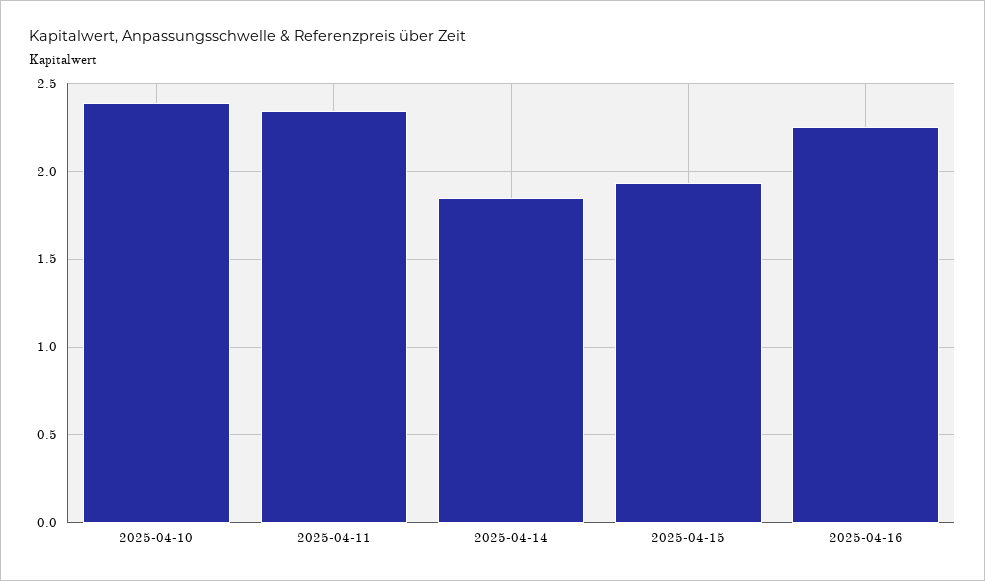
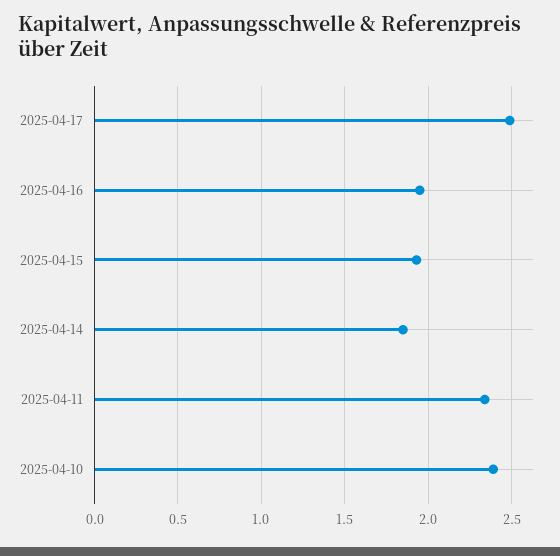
2025-04-16: 2.25 -> 1.95
2025-04-17: none -> 2.5

